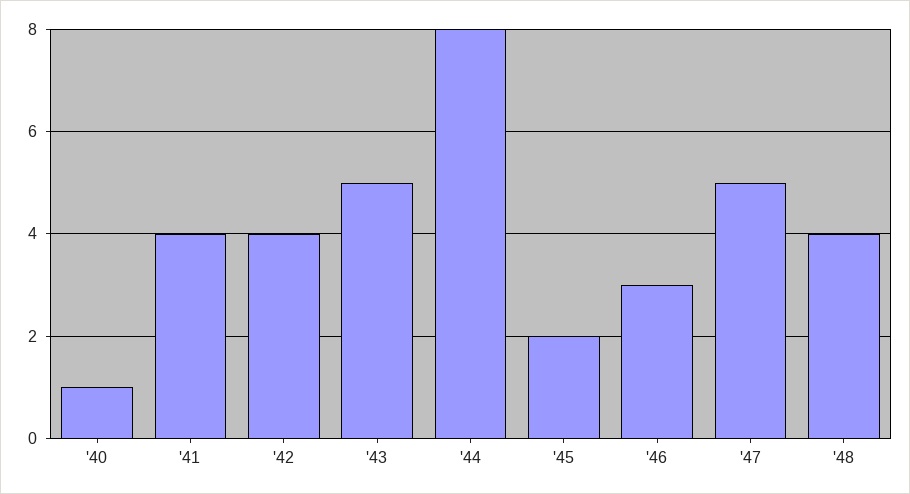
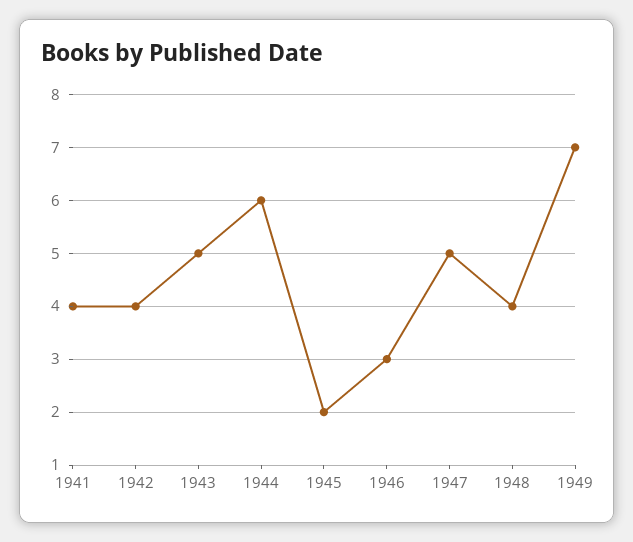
'40: 1 -> none
'44: 8 -> 6
1949: none -> 7

